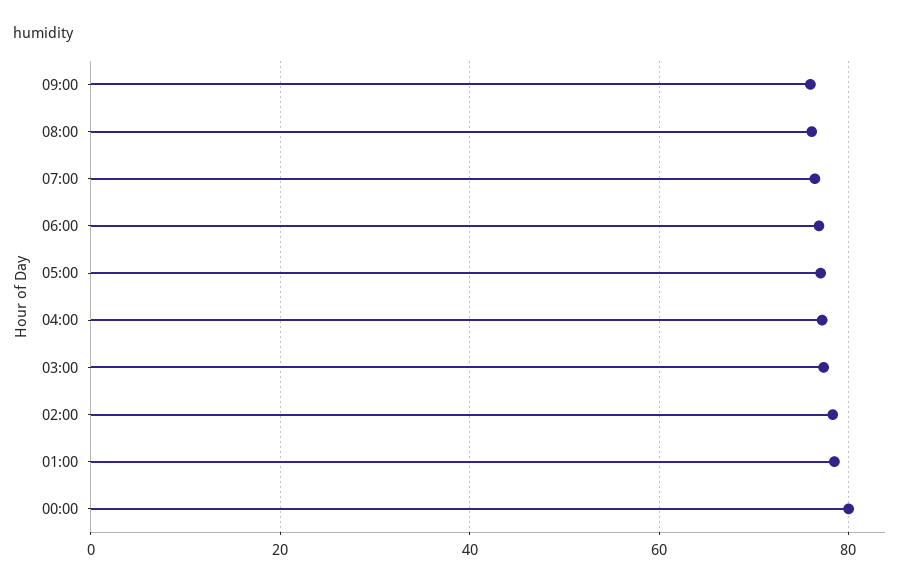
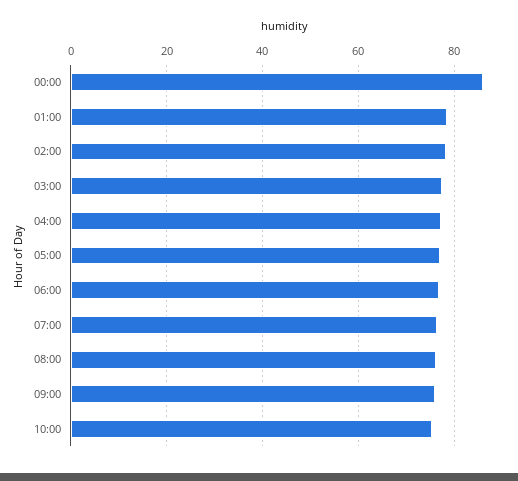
00:00: 80 -> 86
10:00: none -> 76

